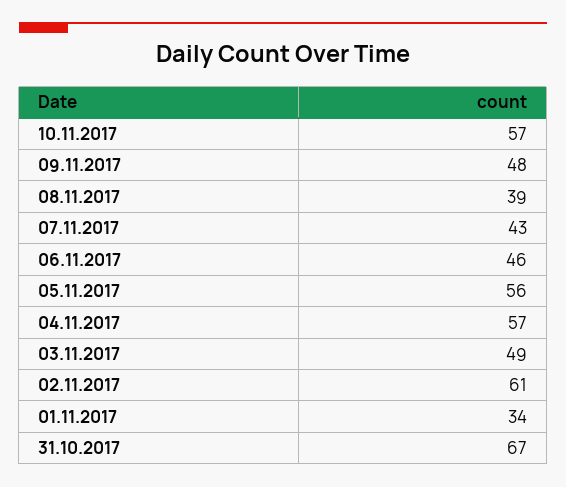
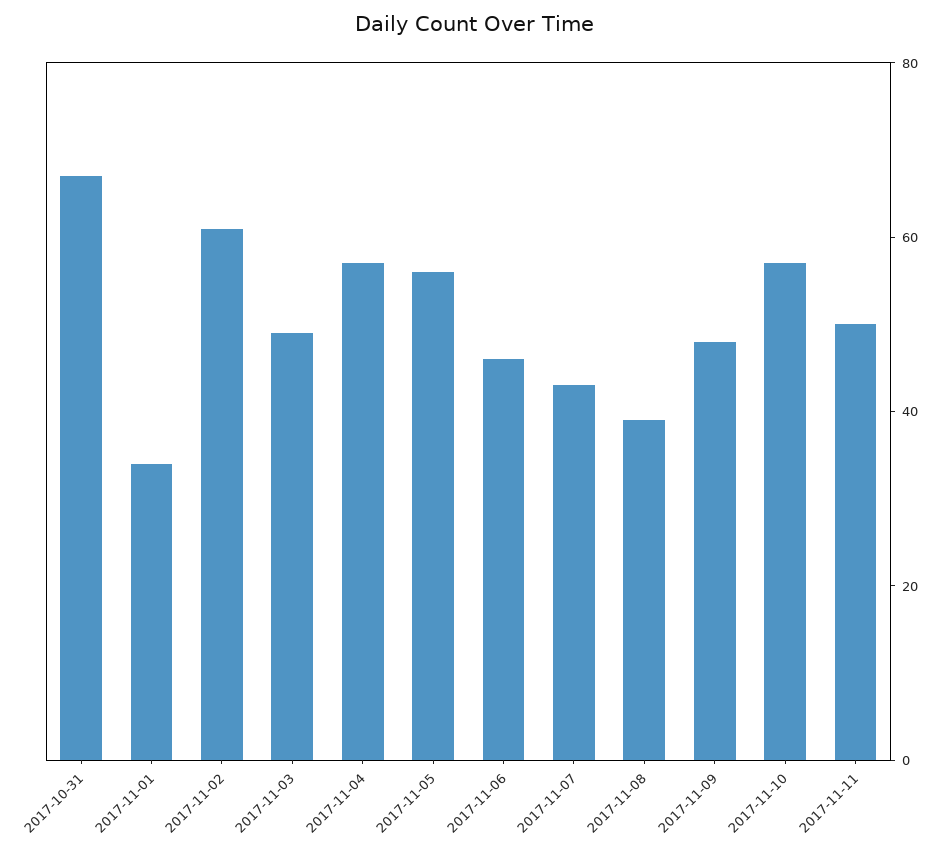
2017-11-11: none -> 50

